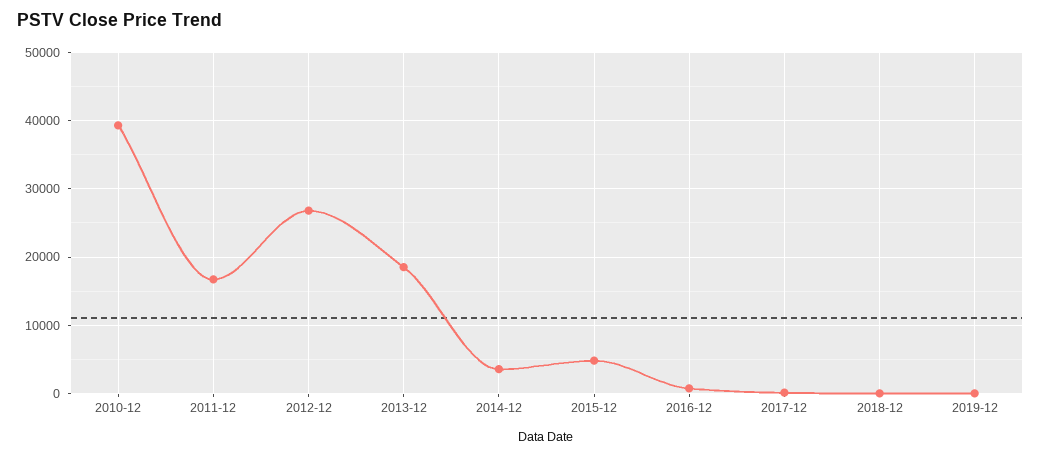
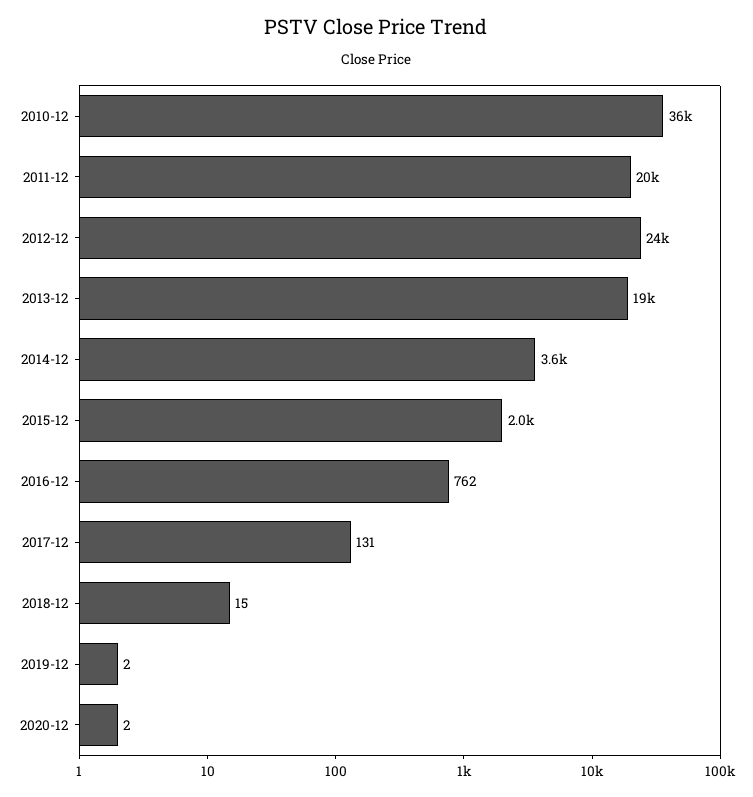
2010-12: 39000 -> 36000
2011-12: 17000 -> 20000
2012-12: 27000 -> 24000
2015-12: 5000 -> 2000
2020-12: none -> 2

